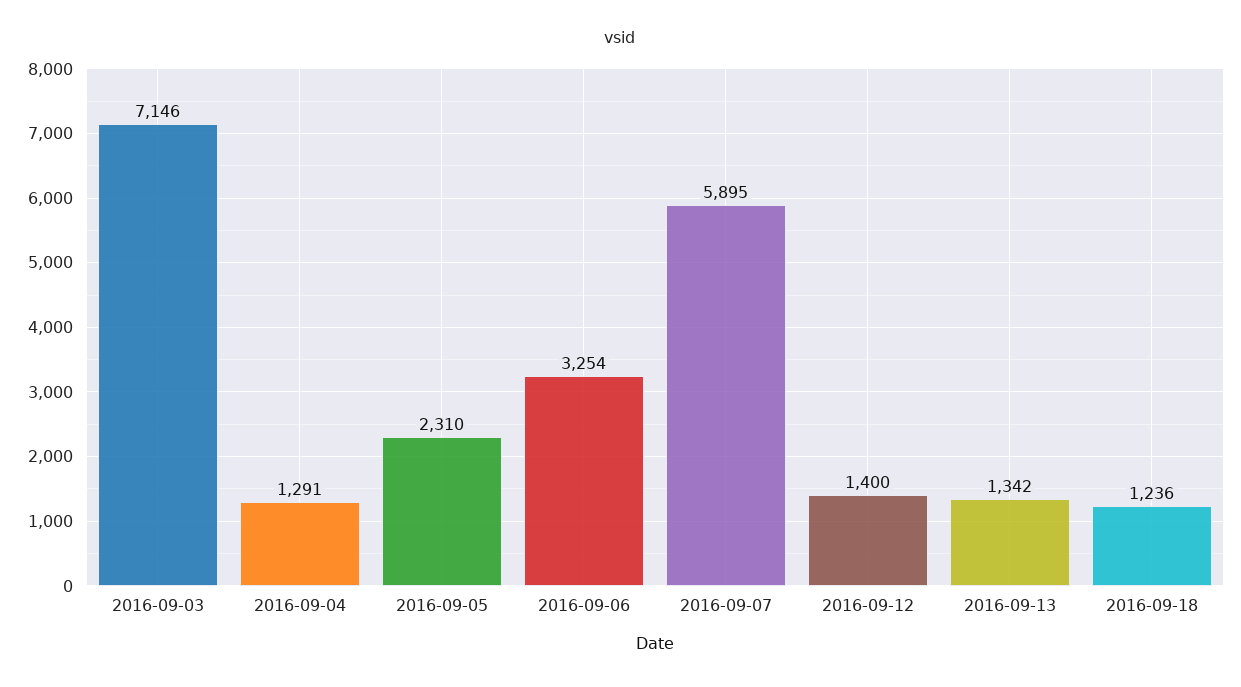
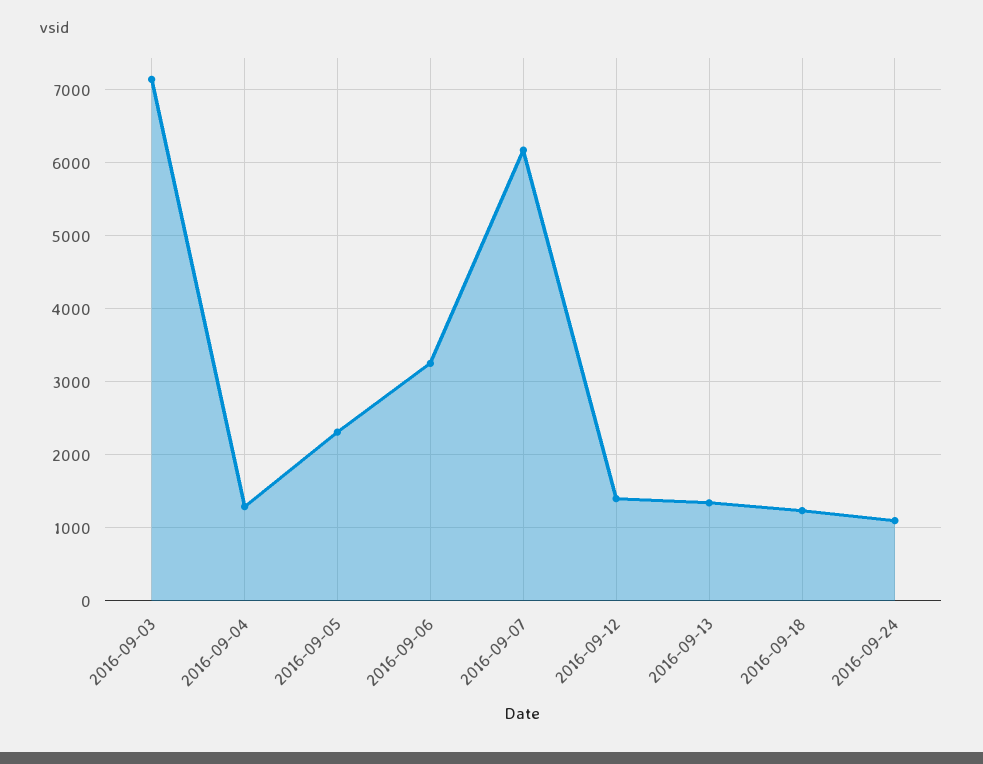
2016-09-07: 5895 -> 6200
2016-09-24: none -> 1100

